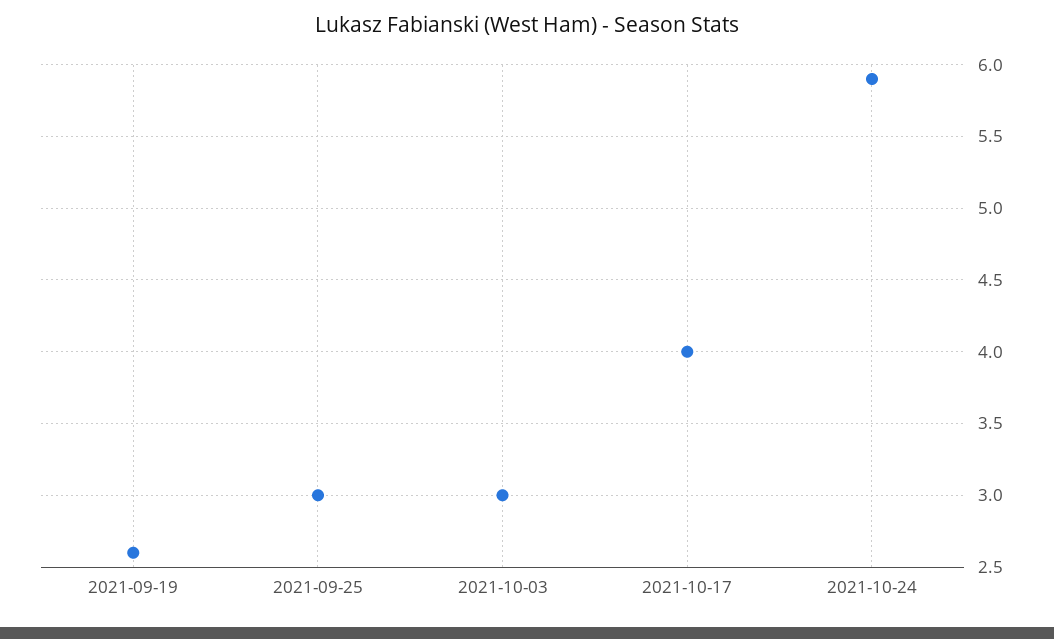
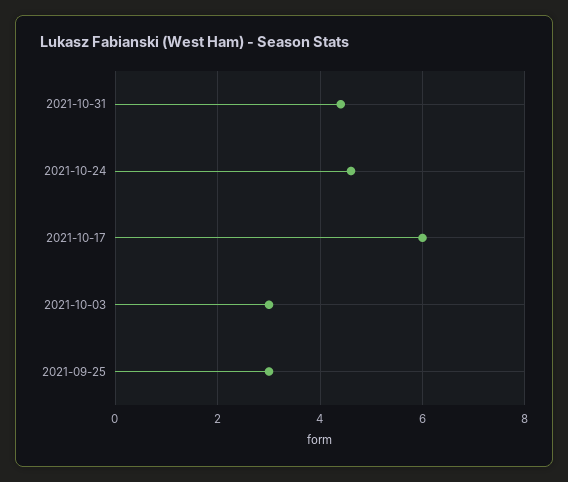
2021-09-19: 2.6 -> none
2021-10-17: 4 -> 6
2021-10-24: 5.9 -> 4.5
2021-10-31: none -> 4.5

